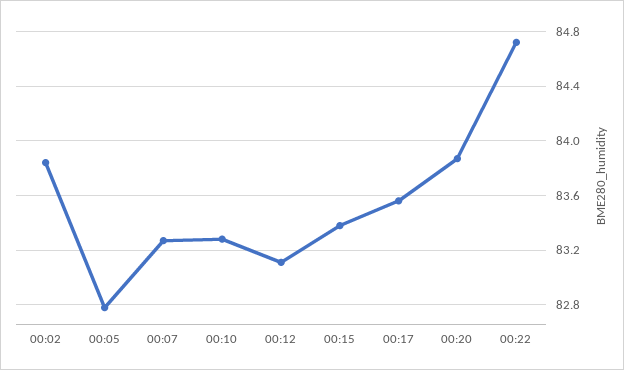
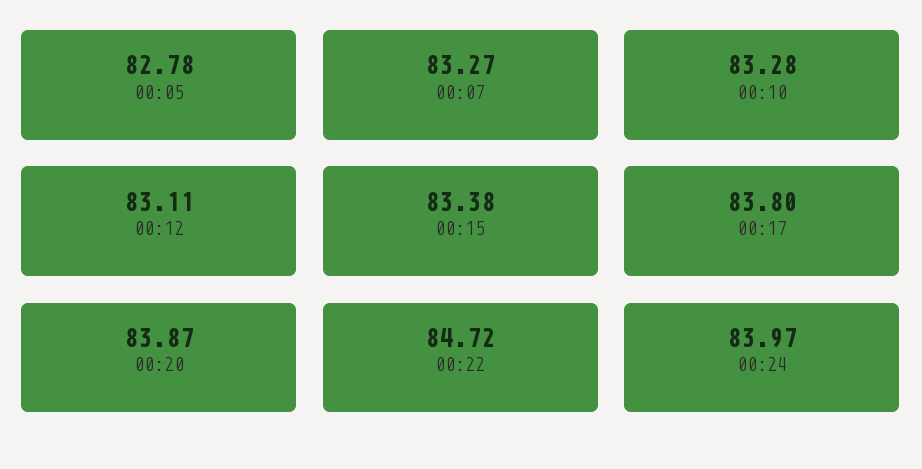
00:02: 83.85 -> none
00:17: 83.55 -> 83.8
00:24: none -> 83.97

